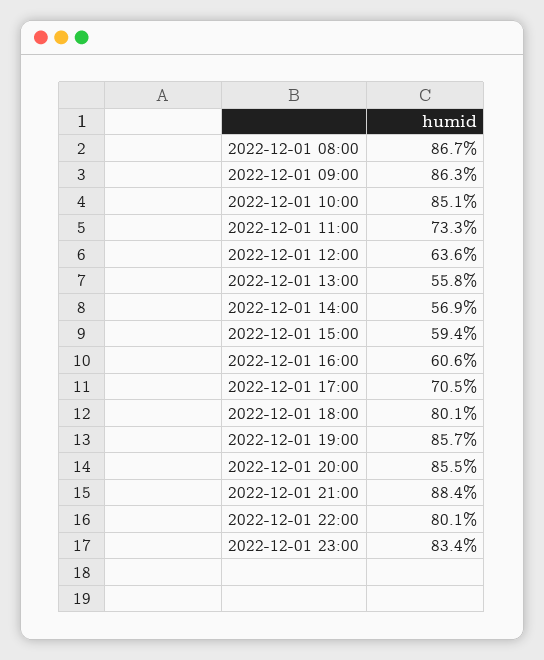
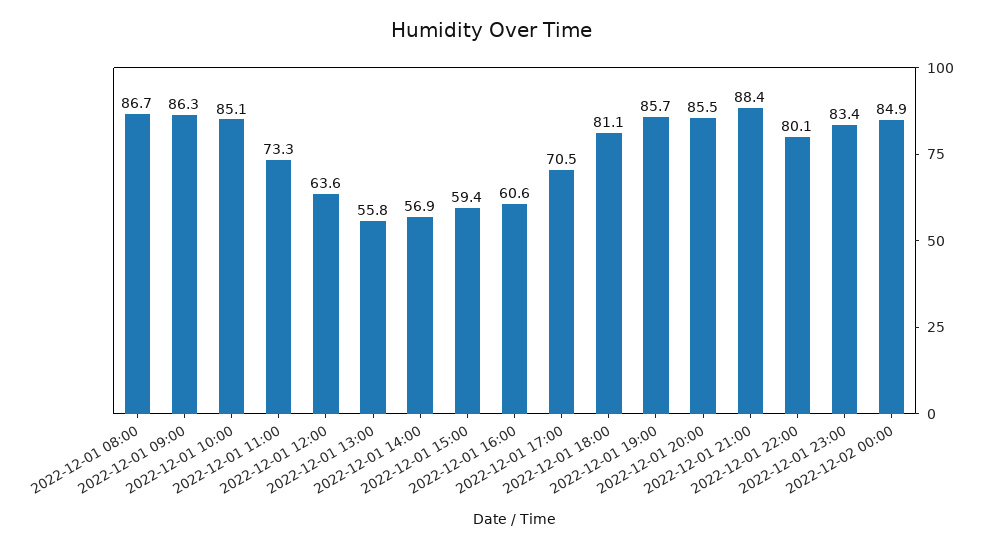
2022-12-01 18:00: 80.1 -> 81.1
2022-12-02 00:00: none -> 84.9

